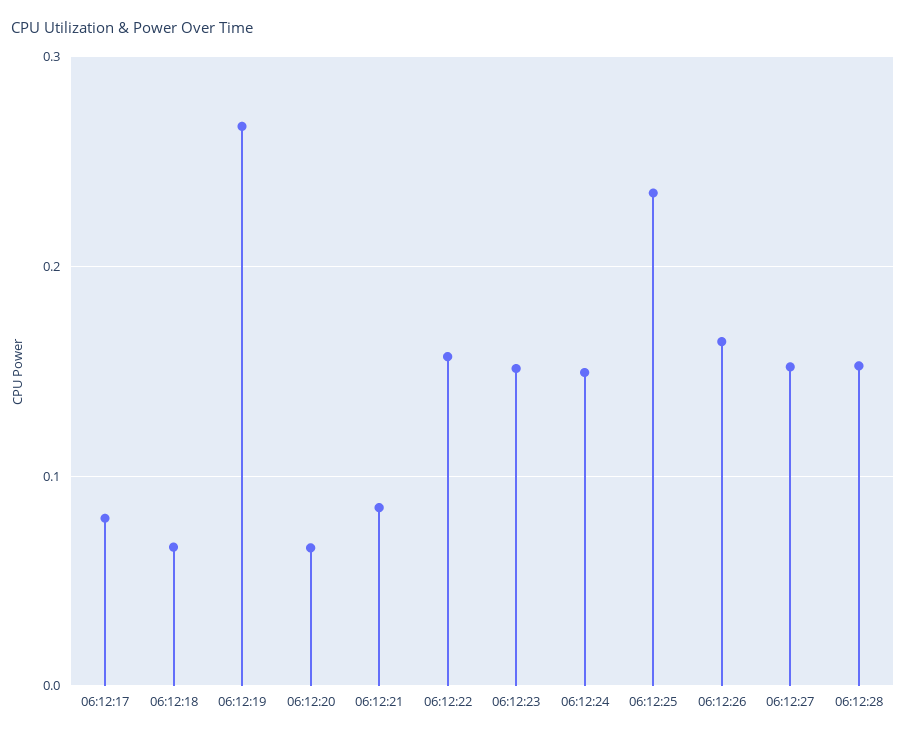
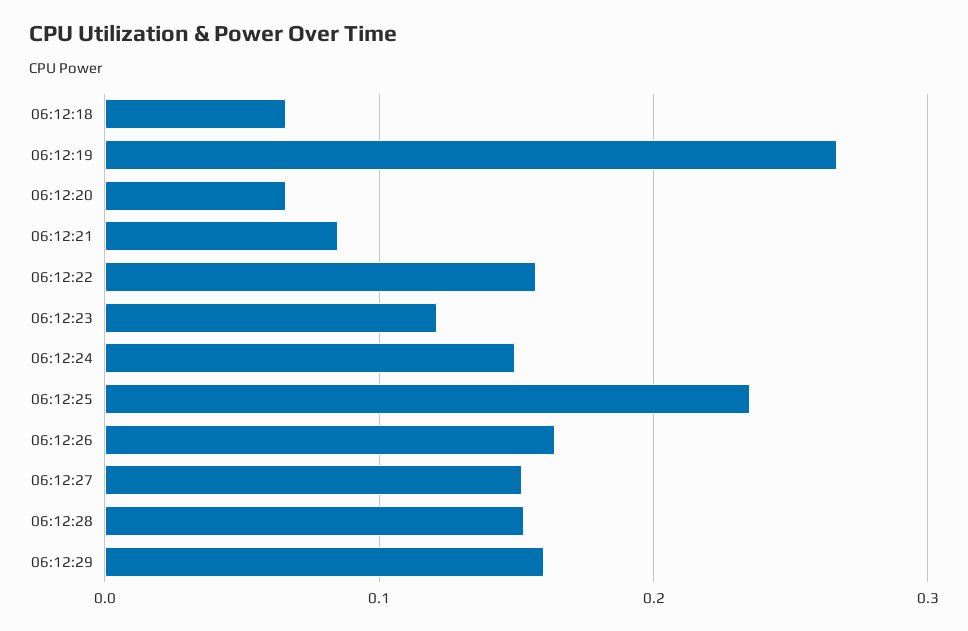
06:12:17: 0.08 -> none
06:12:23: 0.15 -> 0.12
06:12:29: none -> 0.16

